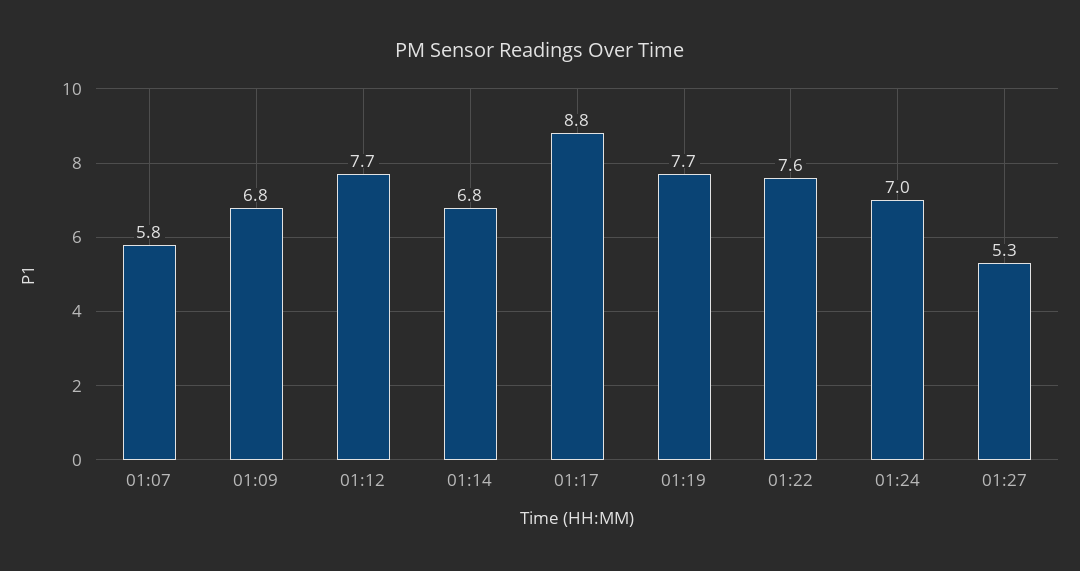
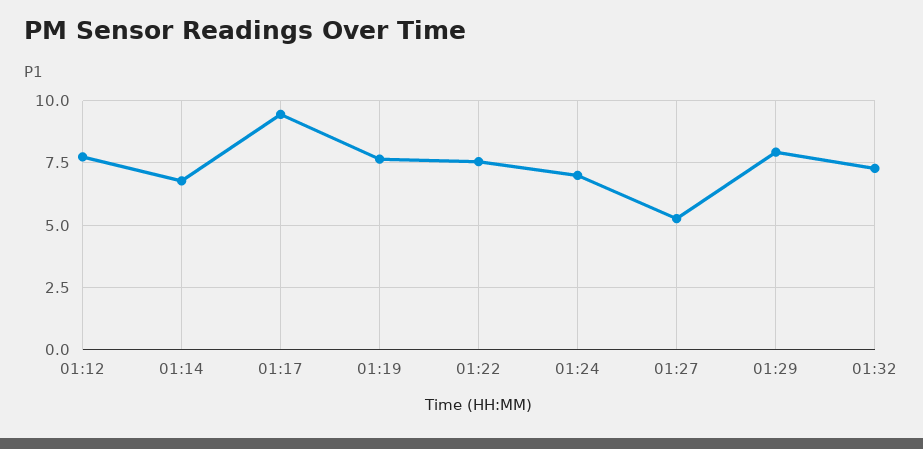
01:07: 5.8 -> none
01:09: 6.8 -> none
01:17: 8.8 -> 9.5
01:29: none -> 8
01:32: none -> 7.25

